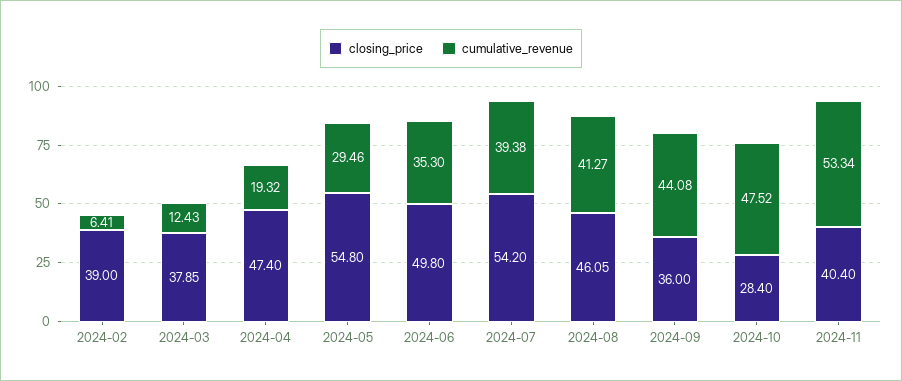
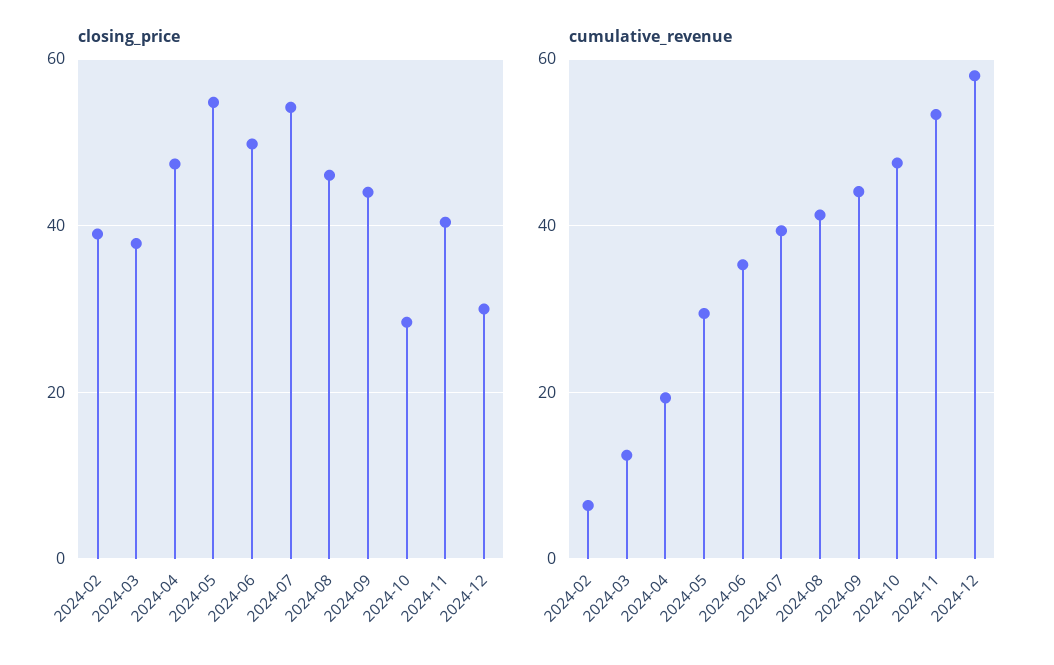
closing_price, 2024-09: 36 -> 44
closing_price, 2024-12: none -> 30
cumulative_revenue, 2024-12: none -> 58

